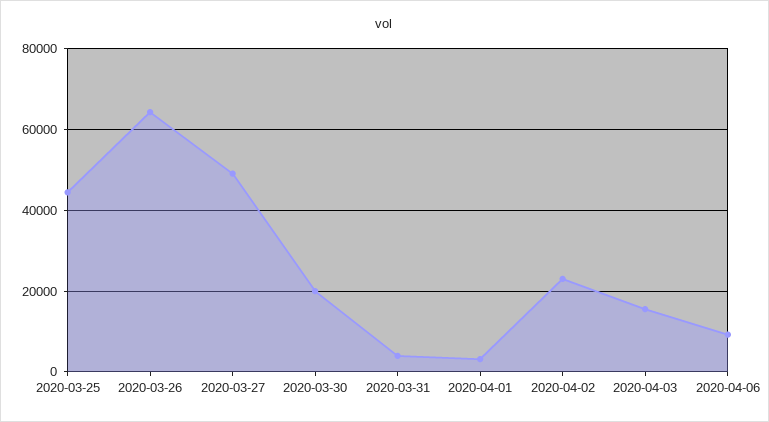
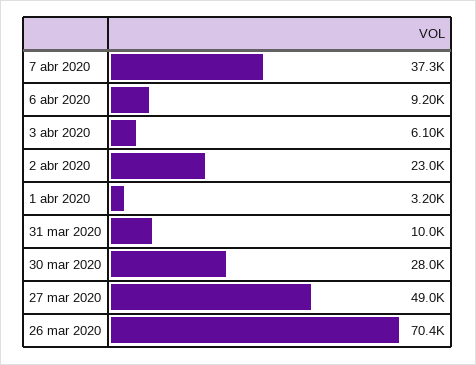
2020-03-25: 44000 -> none
2020-03-26: 64000 -> 70400
2020-03-30: 20000 -> 28000
2020-03-31: 4000 -> 10000
2020-04-03: 16000 -> 6100
7 abr 2020: none -> 37300

